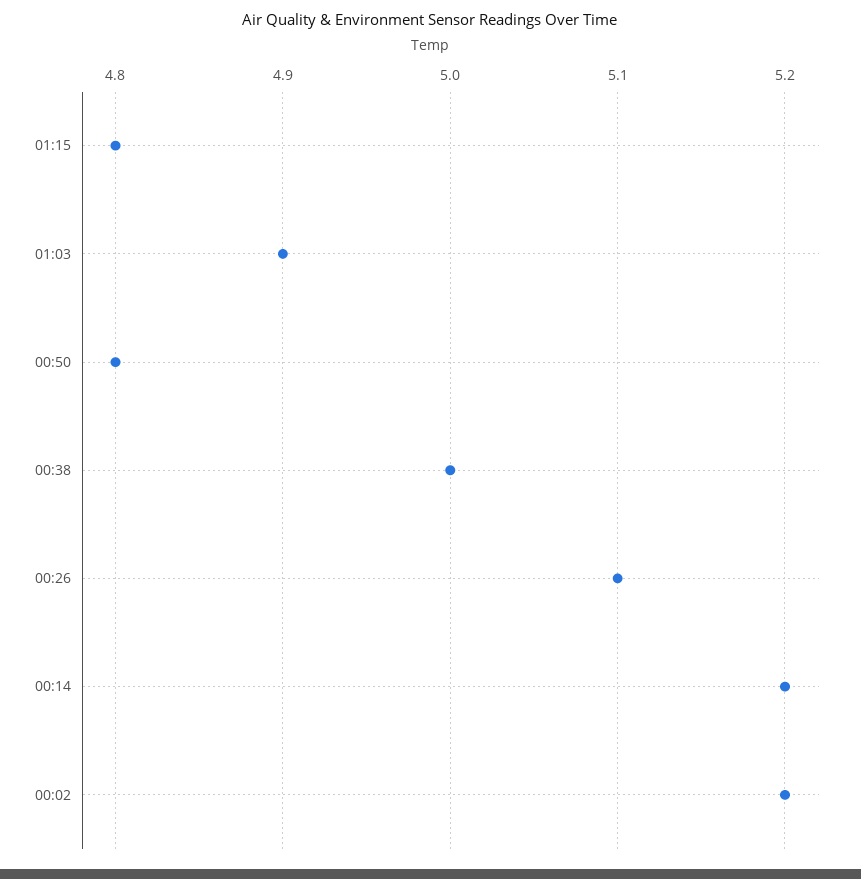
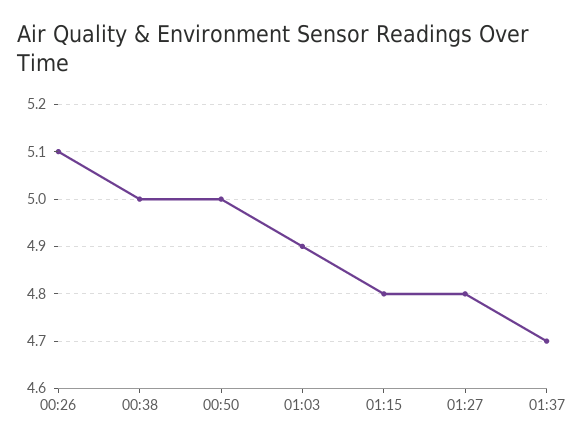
00:50: 4.8 -> 5
00:14: 5.2 -> none
00:02: 5.2 -> none
01:27: none -> 4.8
01:37: none -> 4.7

